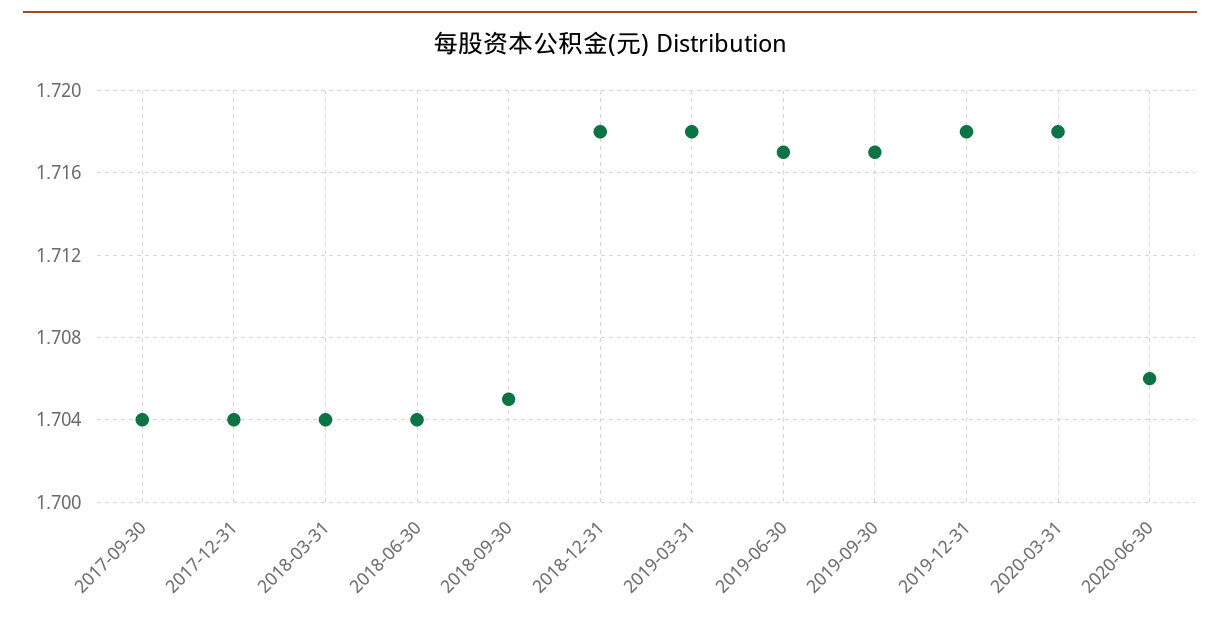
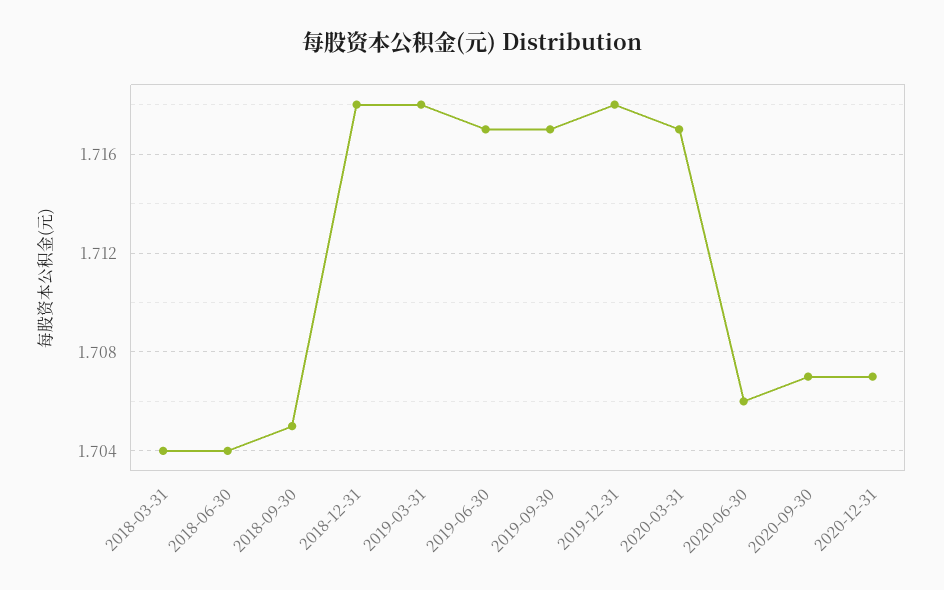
2017-09-30: 1.704 -> none
2017-12-31: 1.704 -> none
2020-03-31: 1.718 -> 1.717
2020-09-30: none -> 1.707
2020-12-31: none -> 1.707

